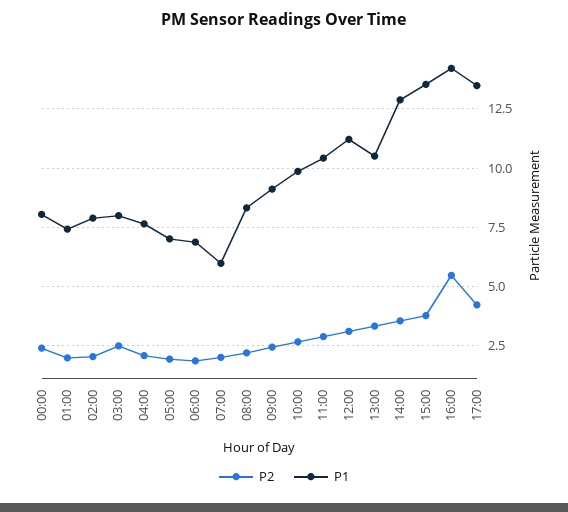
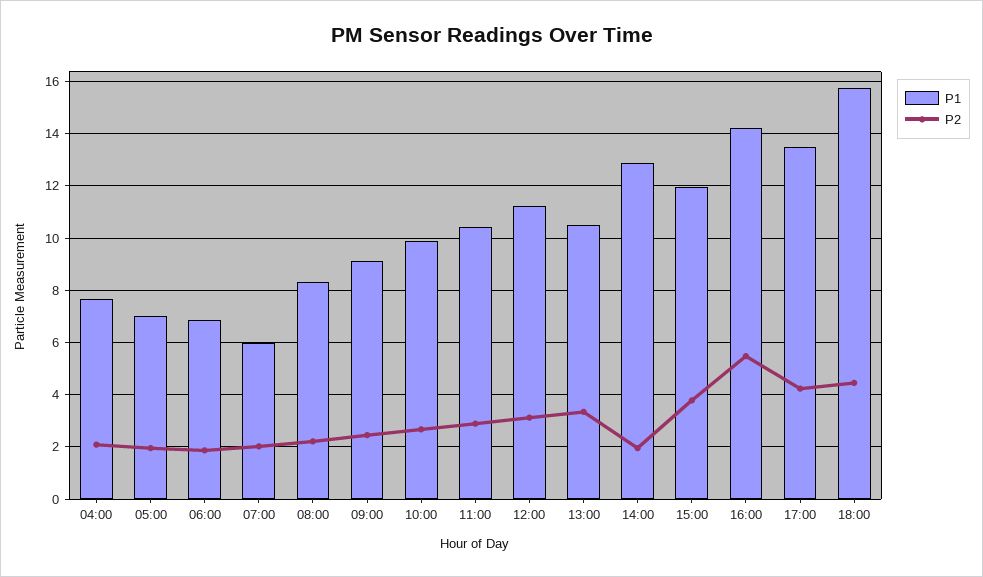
P2, 00:00: 2.5 -> none
P1, 00:00: 8 -> none
P2, 01:00: 2 -> none
P1, 01:00: 7.5 -> none
P2, 02:00: 2 -> none
P1, 02:00: 8 -> none
P2, 03:00: 2.5 -> none
P1, 03:00: 8 -> none
P2, 14:00: 3.5 -> 2
P1, 15:00: 13.5 -> 12
P1, 18:00: none -> 15.75
P2, 18:00: none -> 4.5

